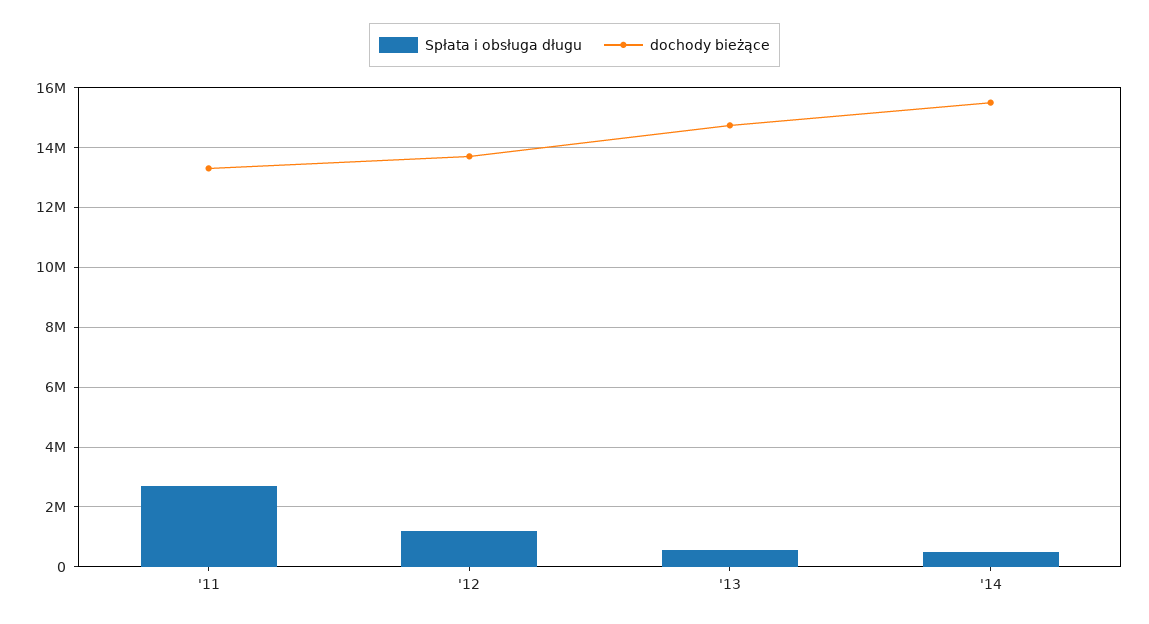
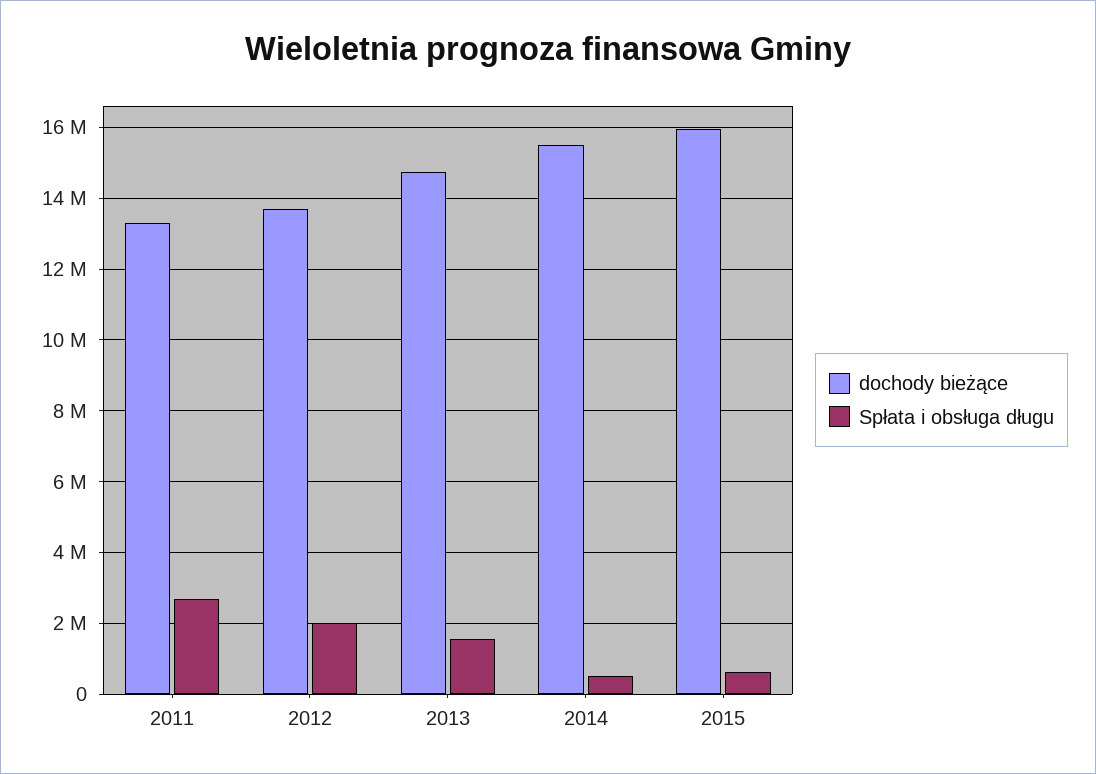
Spłata i obsługa długu, '12: 1250000 -> 2000000
Spłata i obsługa długu, '13: 500000 -> 1600000
dochody bieżące, 2015: none -> 16000000
Spłata i obsługa długu, 2015: none -> 600000

